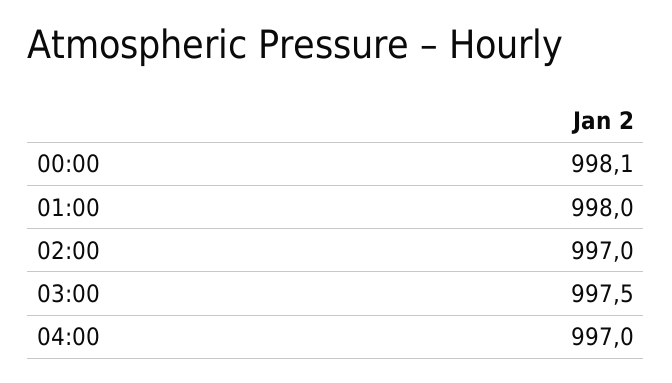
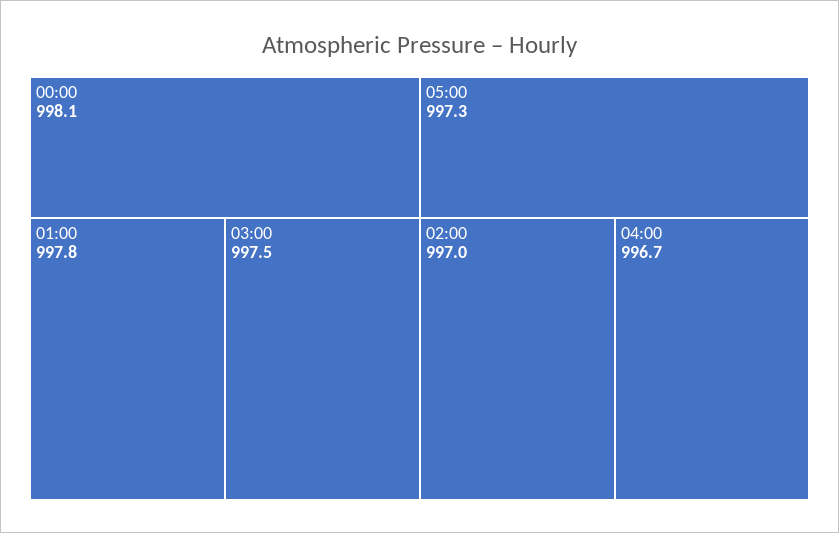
01:00: 998 -> 997.8
04:00: 997 -> 996.7
05:00: none -> 997.3

